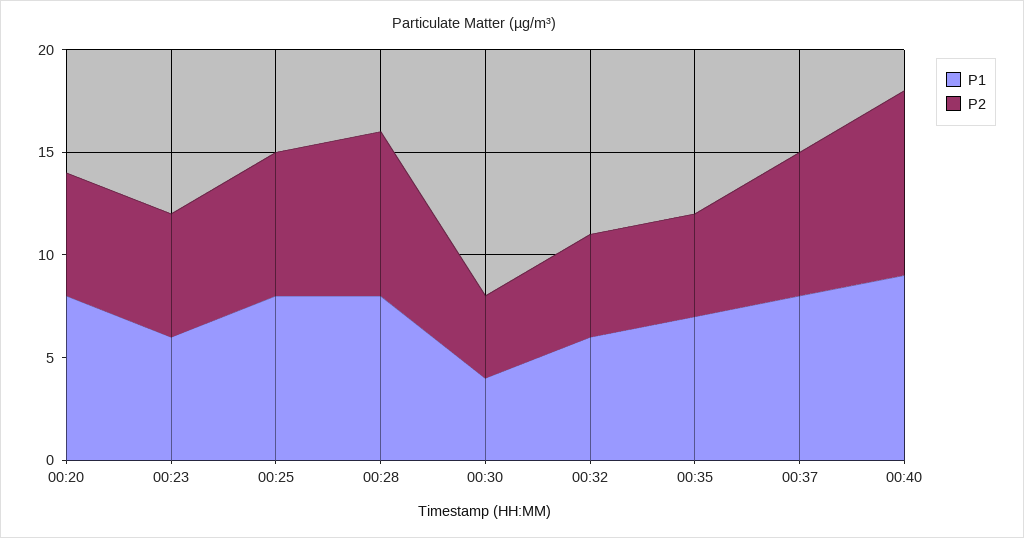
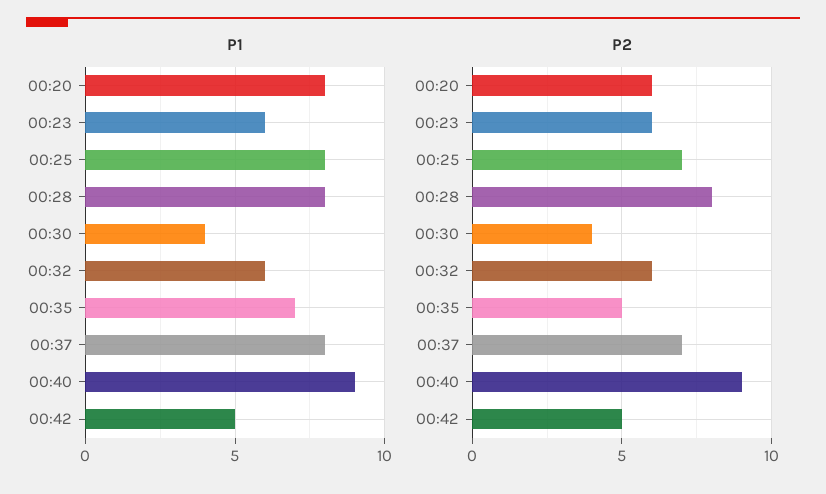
P2, 00:32: 5 -> 6
P1, 00:42: none -> 5
P2, 00:42: none -> 5

